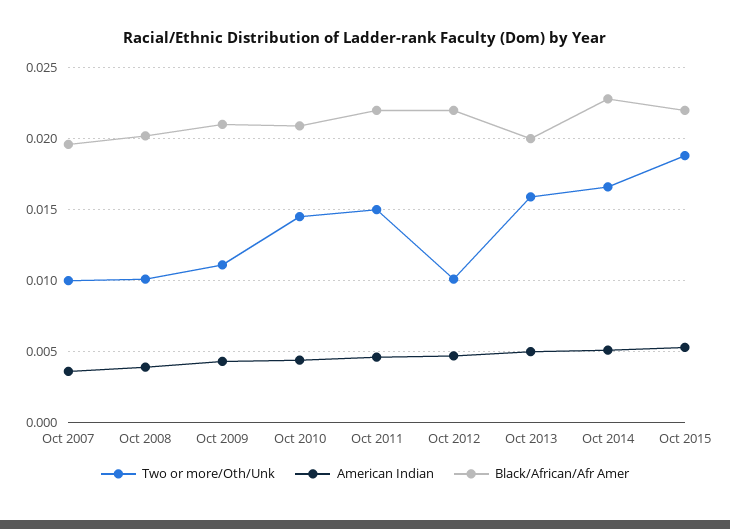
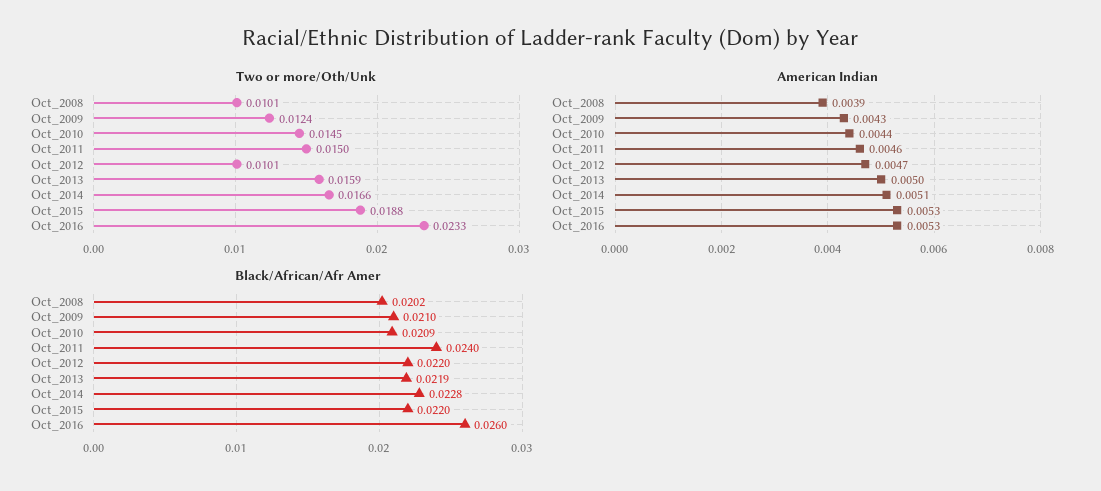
Two or more/Oth/Unk, Oct 2007: 0.01 -> none
American Indian, Oct 2007: 0.0035 -> none
Black/African/Afr Amer, Oct 2007: 0.0195 -> none
Two or more/Oth/Unk, Oct 2009: 0.011 -> 0.0124
Black/African/Afr Amer, Oct 2011: 0.022 -> 0.024
Black/African/Afr Amer, Oct 2013: 0.02 -> 0.0219
Two or more/Oth/Unk, Oct_2016: none -> 0.0233
American Indian, Oct_2016: none -> 0.0053
Black/African/Afr Amer, Oct_2016: none -> 0.026

